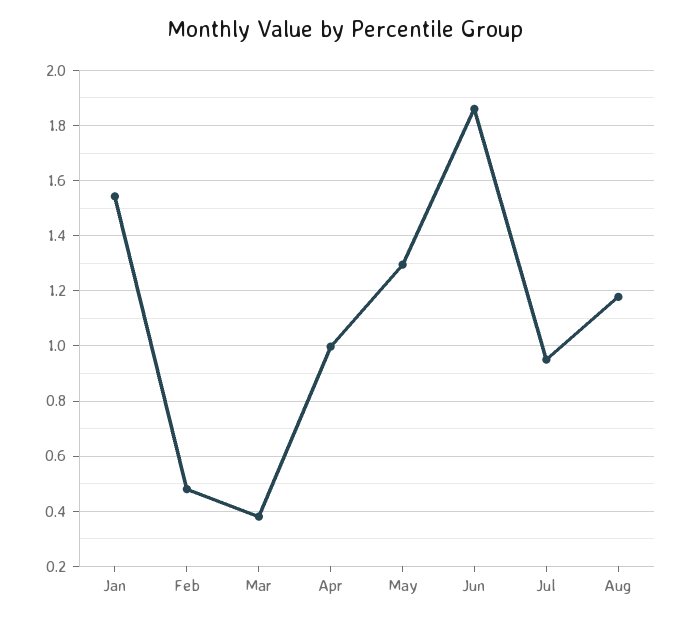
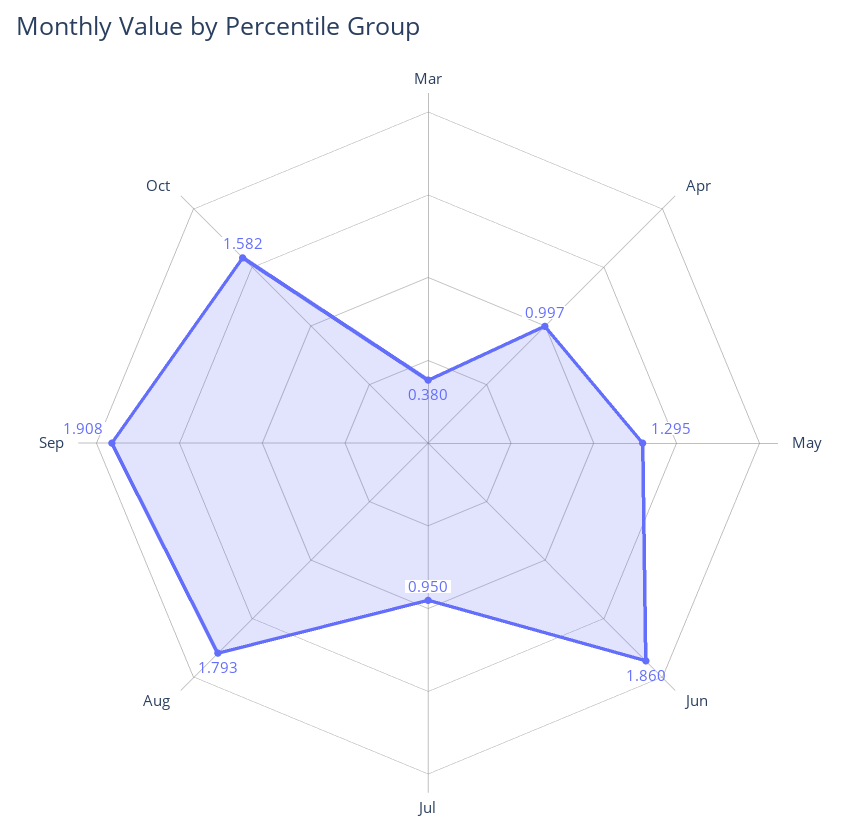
Jan: 1.55 -> none
Feb: 0.475 -> none
Aug: 1.175 -> 1.793
Sep: none -> 1.908
Oct: none -> 1.582

